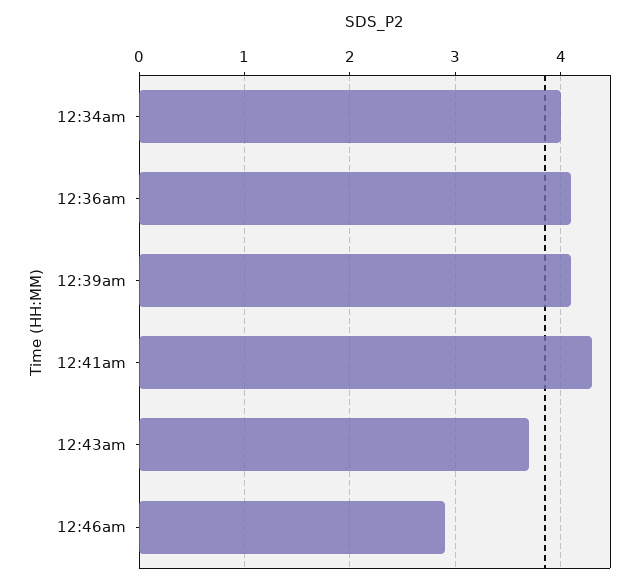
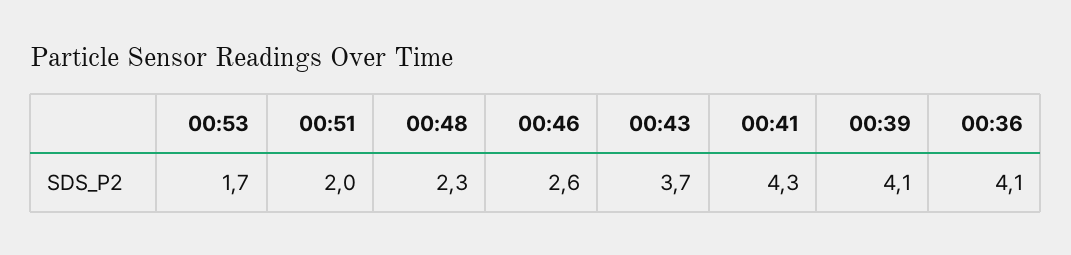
12:34am: 4 -> none
12:46am: 2.9 -> 2.6
00:53: none -> 1.7
00:51: none -> 2
00:48: none -> 2.3

